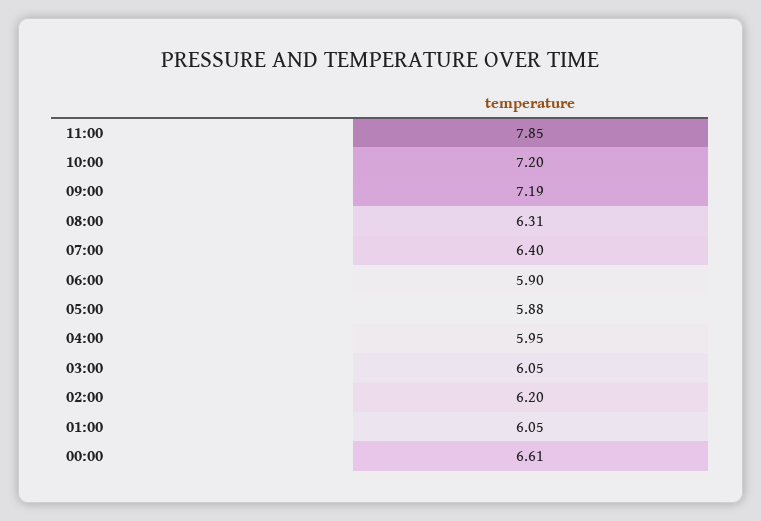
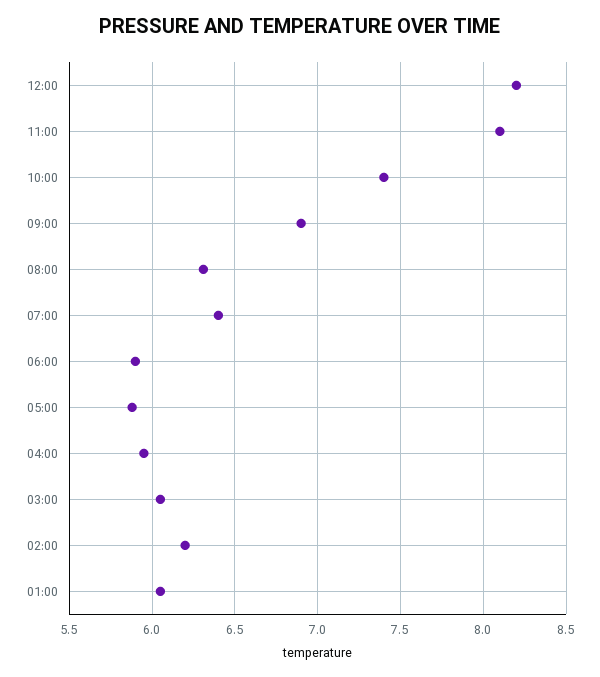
11:00: 7.85 -> 8.1
10:00: 7.2 -> 7.4
09:00: 7.19 -> 6.9
00:00: 6.61 -> none
12:00: none -> 8.2

